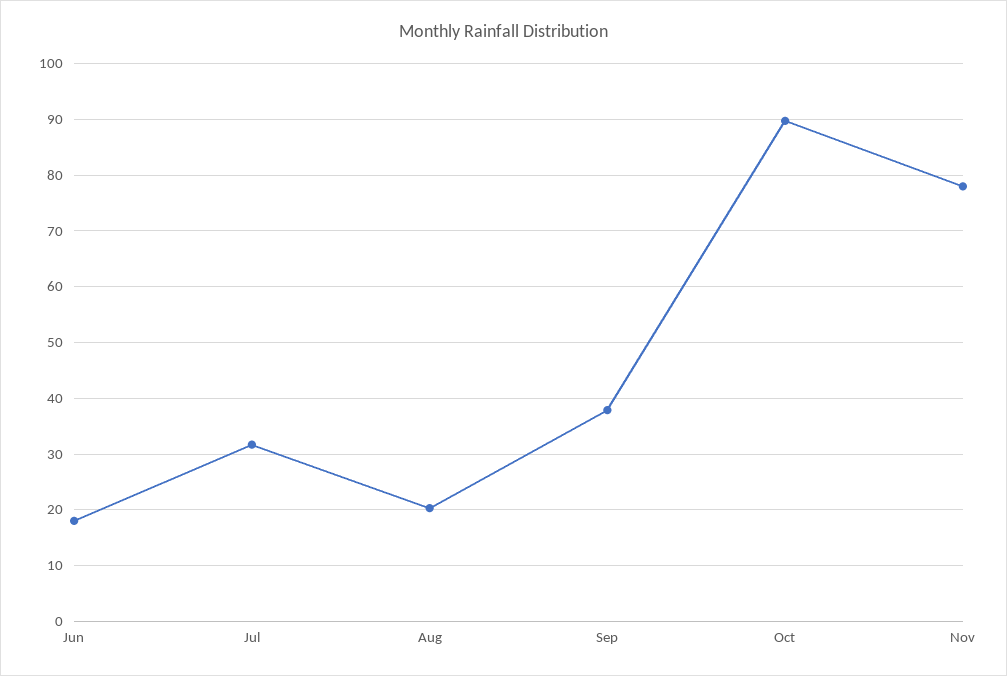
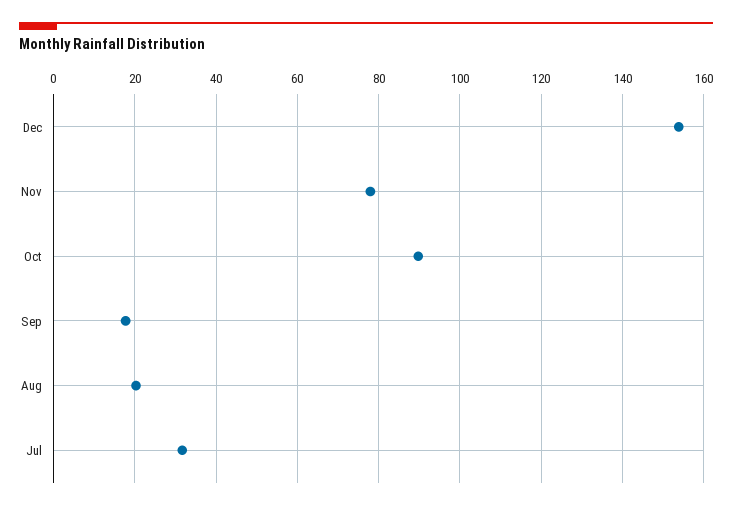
Jun: 18 -> none
Sep: 38 -> 18
Dec: none -> 154

